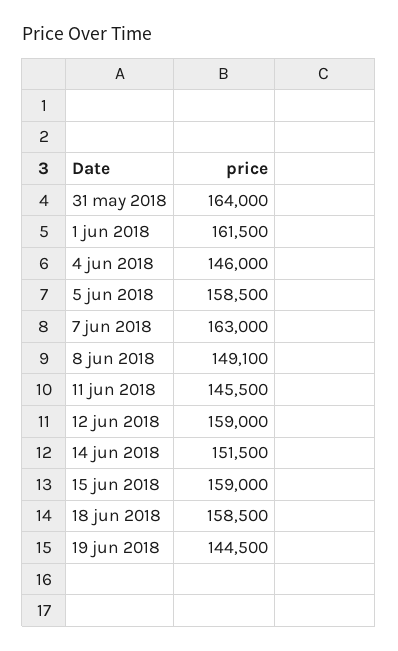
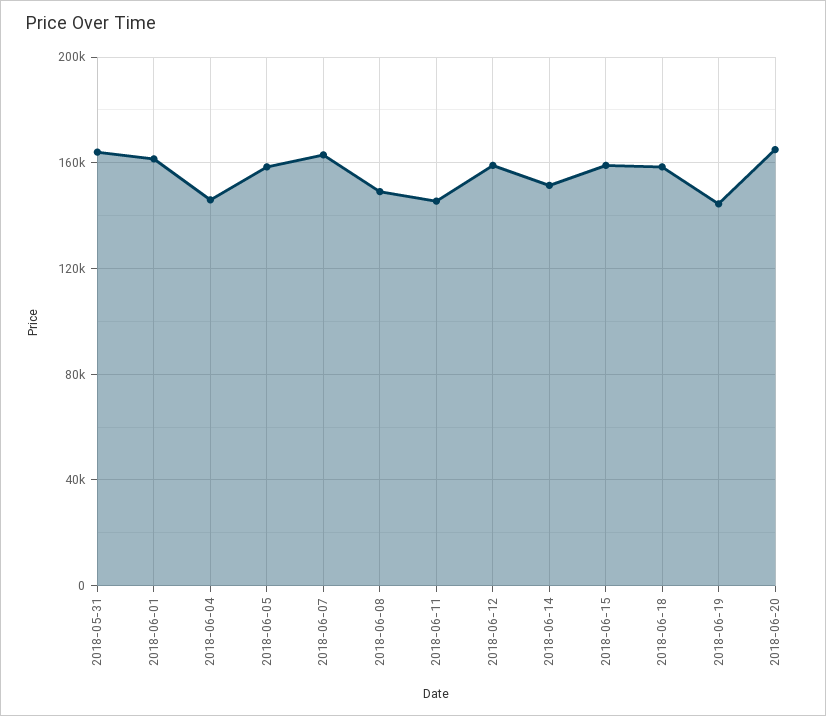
2018-06-20: none -> 165000

